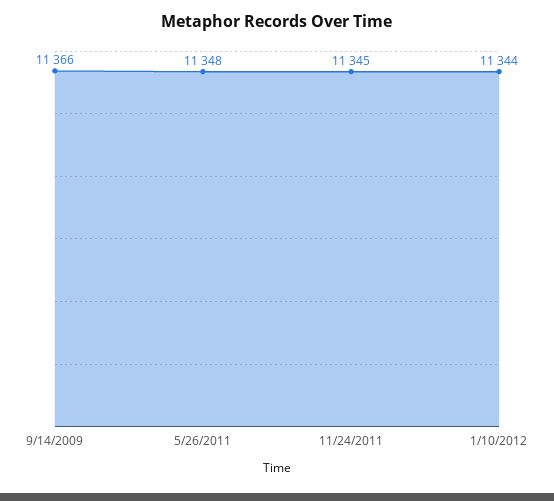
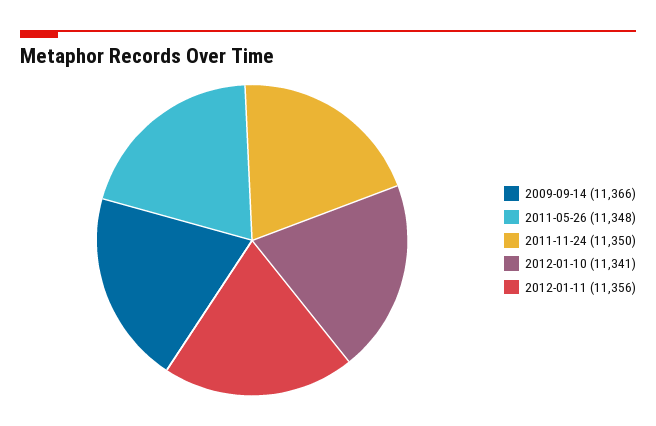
11/24/2011: 11345 -> 11350
1/10/2012: 11344 -> 11341
2012-01-11: none -> 11356

